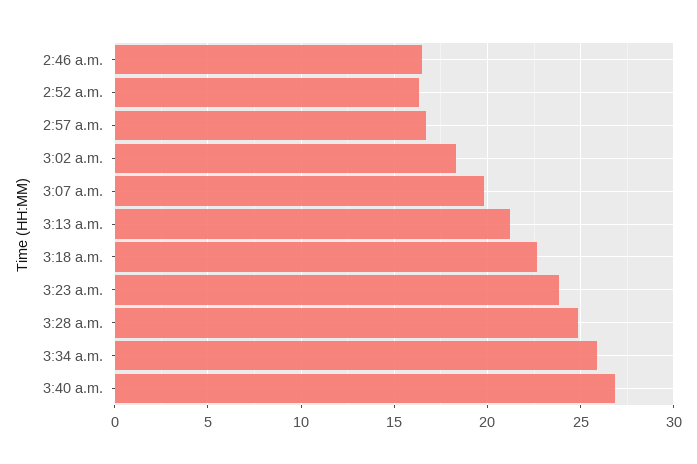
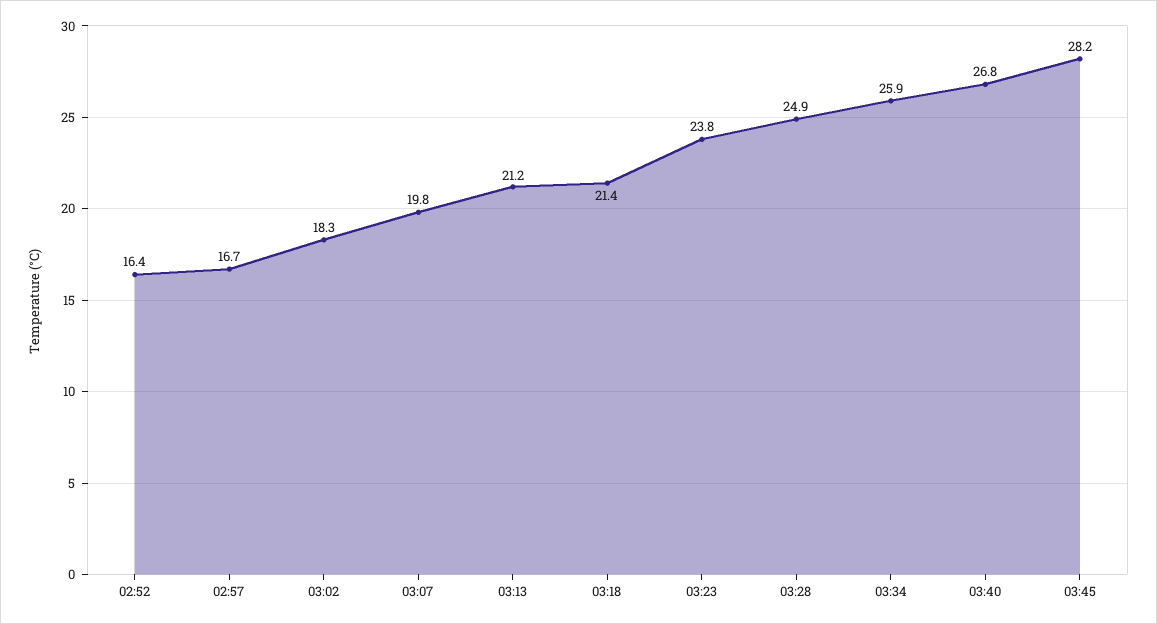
2:46 a.m.: 16.5 -> none
3:18 a.m.: 22.5 -> 21.4
03:45: none -> 28.2

